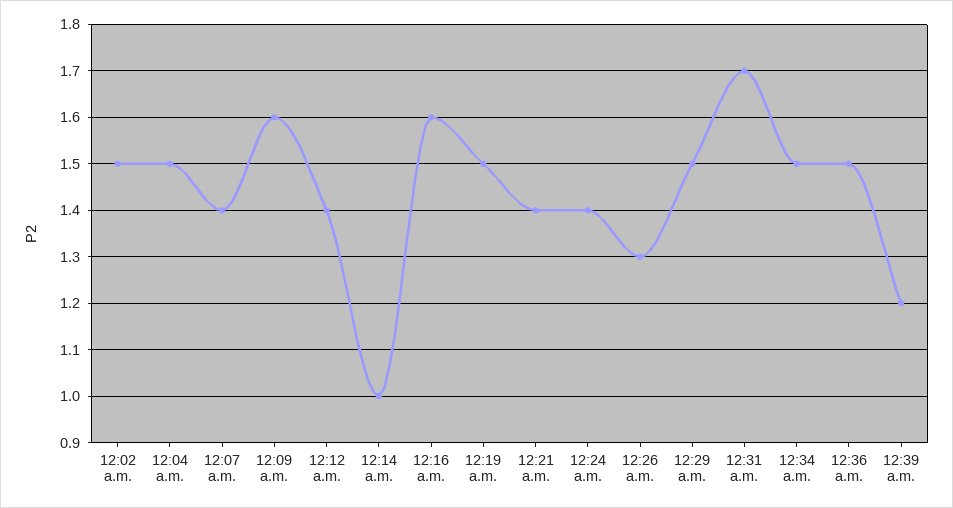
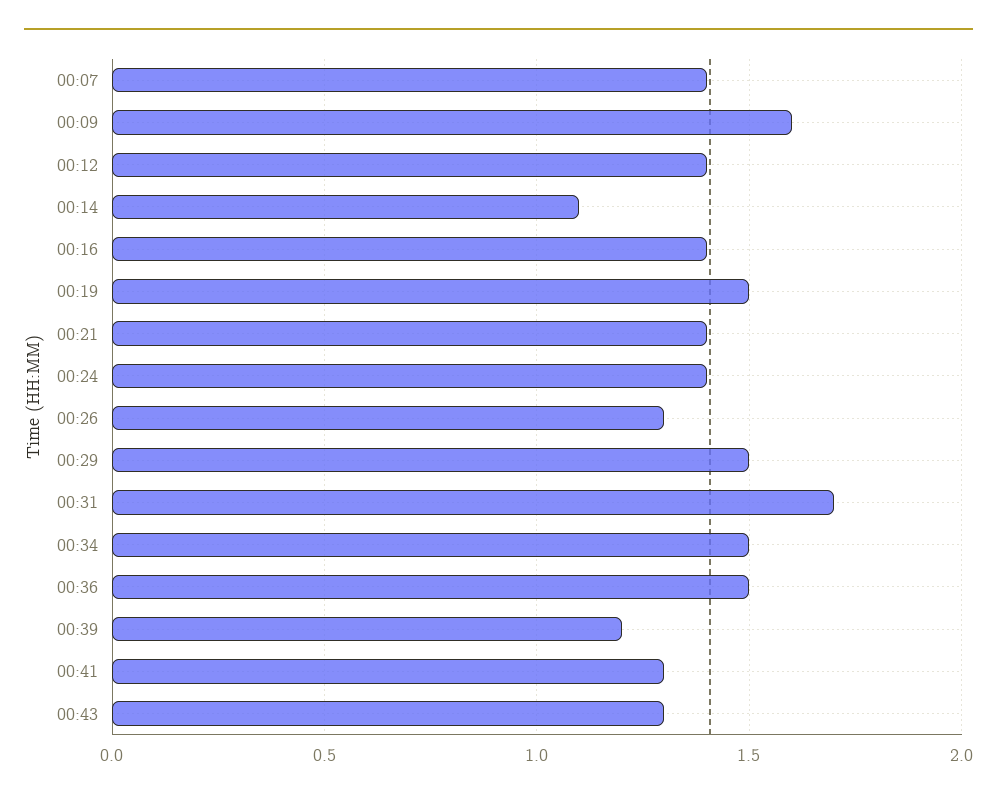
12:02 a.m.: 1.5 -> none
12:04 a.m.: 1.5 -> none
12:14 a.m.: 1 -> 1.1
12:16 a.m.: 1.6 -> 1.4
00:41: none -> 1.3
00:43: none -> 1.3

